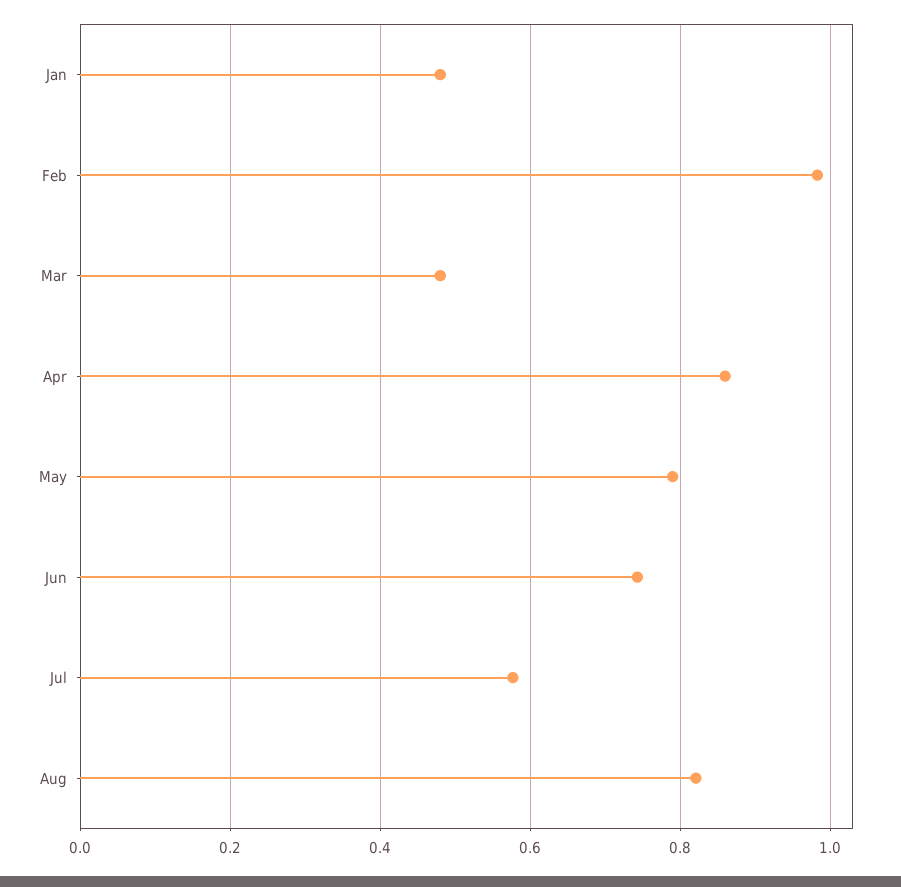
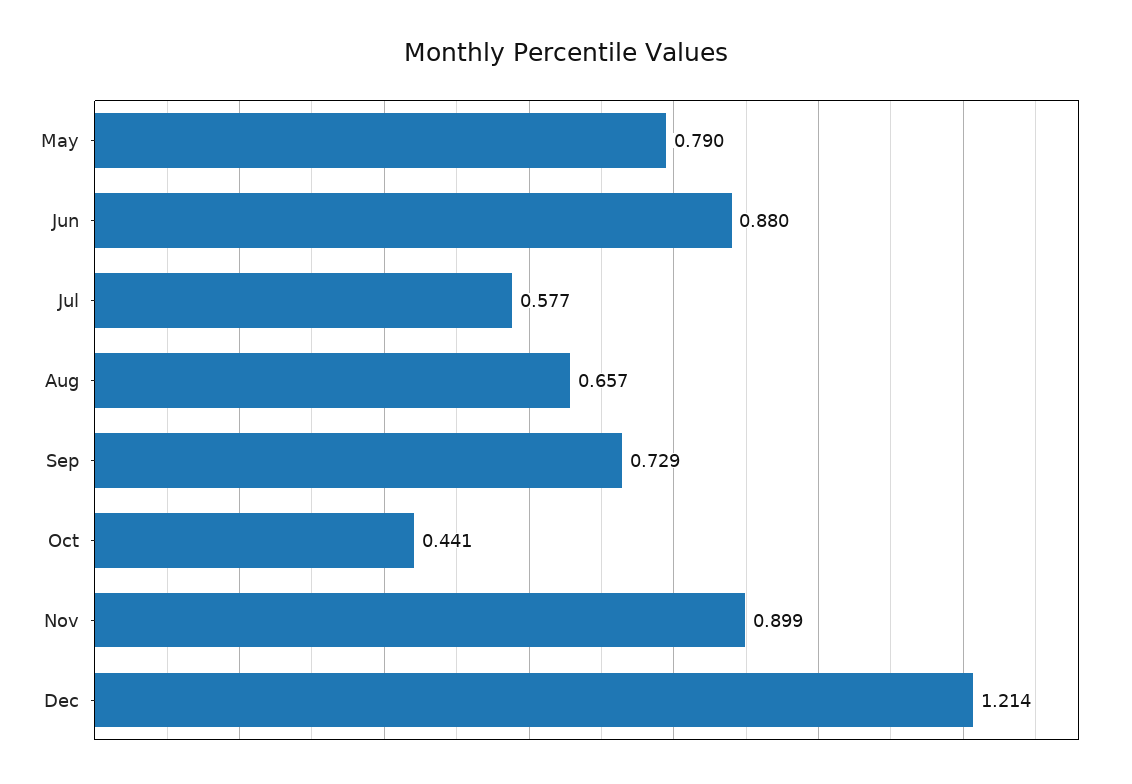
Jan: 0.48 -> none
Feb: 0.98 -> none
Mar: 0.48 -> none
Apr: 0.86 -> none
Jun: 0.74 -> 0.88
Aug: 0.82 -> 0.657
Sep: none -> 0.729
Oct: none -> 0.441
Nov: none -> 0.899
Dec: none -> 1.214

